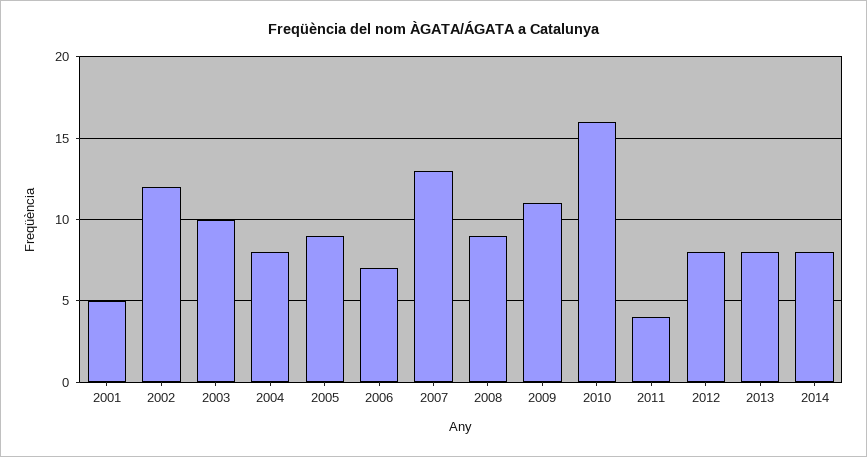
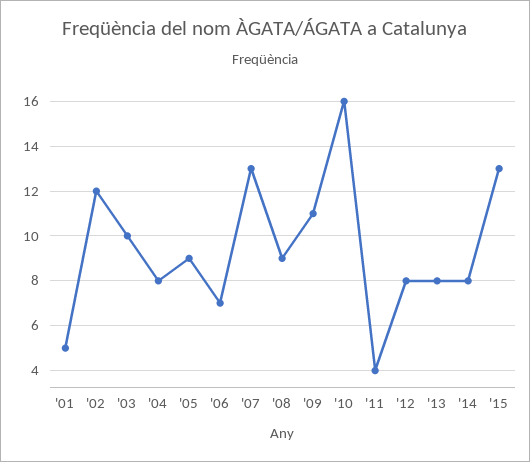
'15: none -> 13

